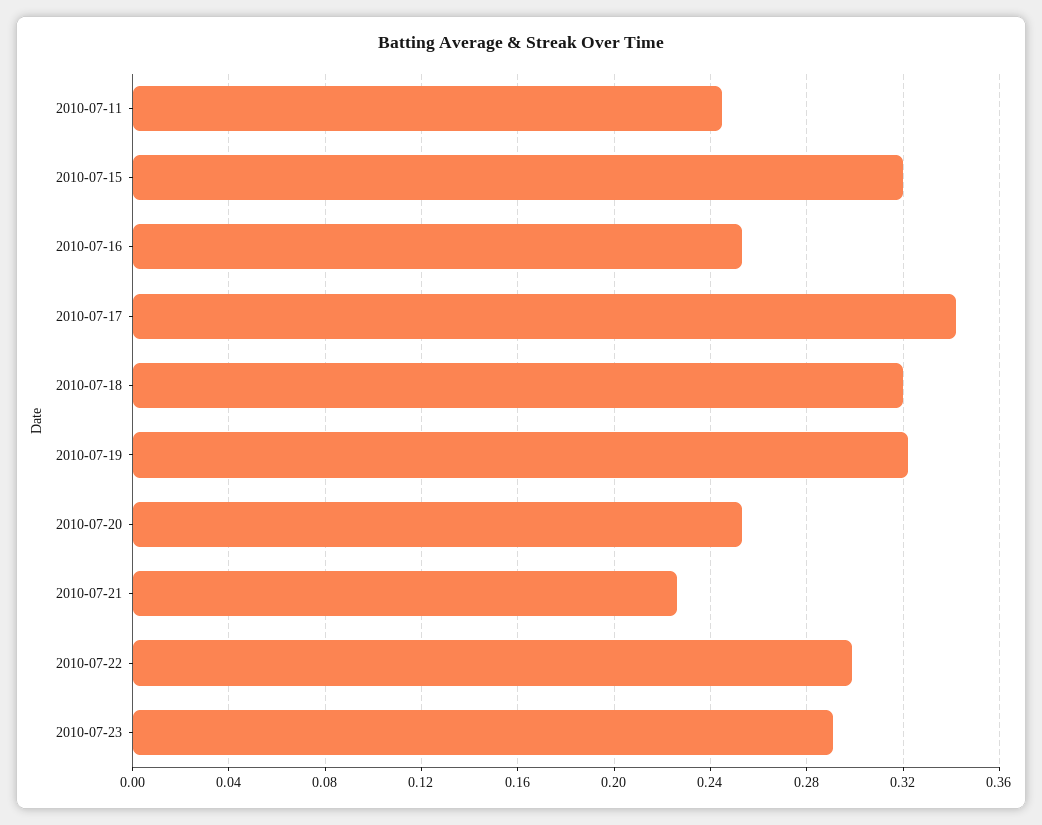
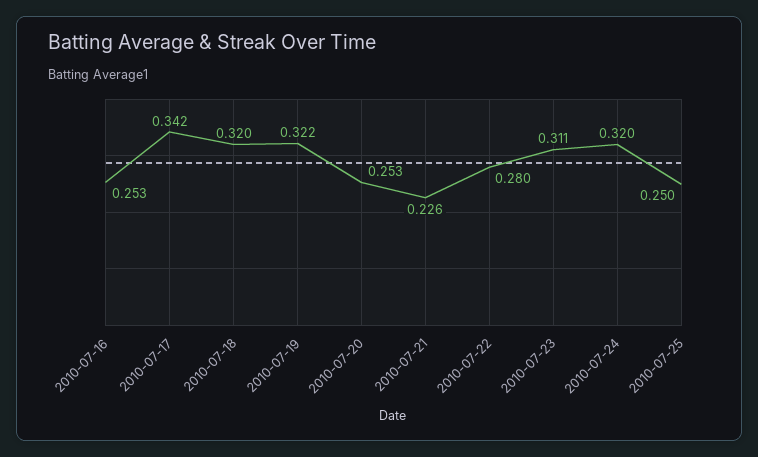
2010-07-11: 0.245 -> none
2010-07-15: 0.32 -> none
2010-07-22: 0.3 -> 0.28
2010-07-23: 0.29 -> 0.311
2010-07-24: none -> 0.32
2010-07-25: none -> 0.25

